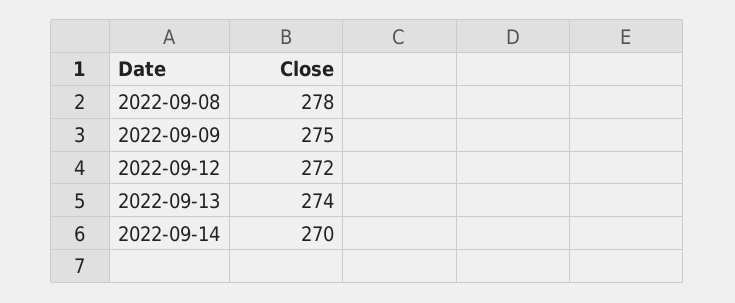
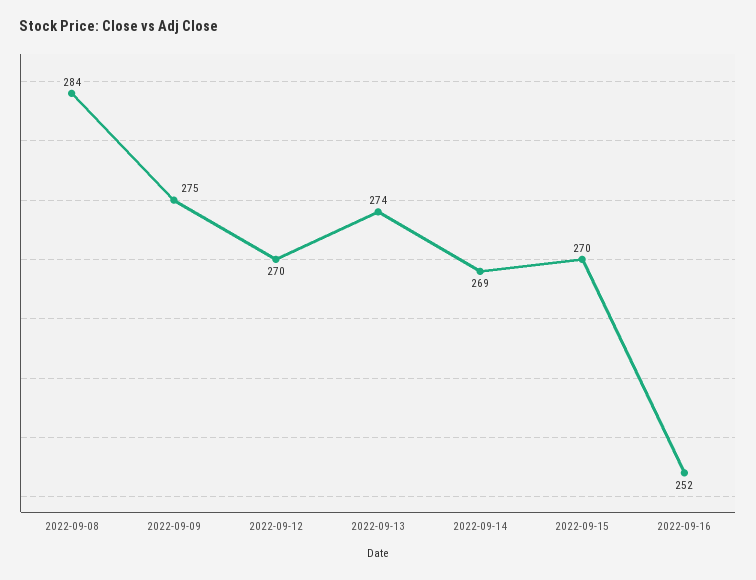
2022-09-08: 278 -> 284
2022-09-12: 272 -> 270
2022-09-14: 270 -> 269
2022-09-15: none -> 270
2022-09-16: none -> 252

